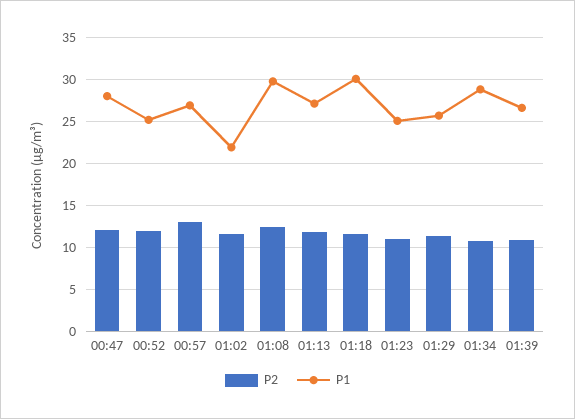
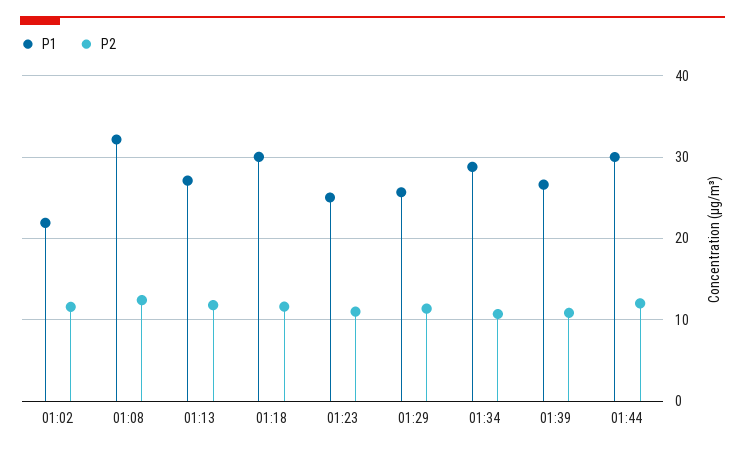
P2, 00:47: 12 -> none
P1, 00:47: 28 -> none
P2, 00:52: 12 -> none
P1, 00:52: 25 -> none
P2, 00:57: 13 -> none
P1, 00:57: 27 -> none
P1, 01:08: 30 -> 32
P1, 01:44: none -> 30
P2, 01:44: none -> 12

